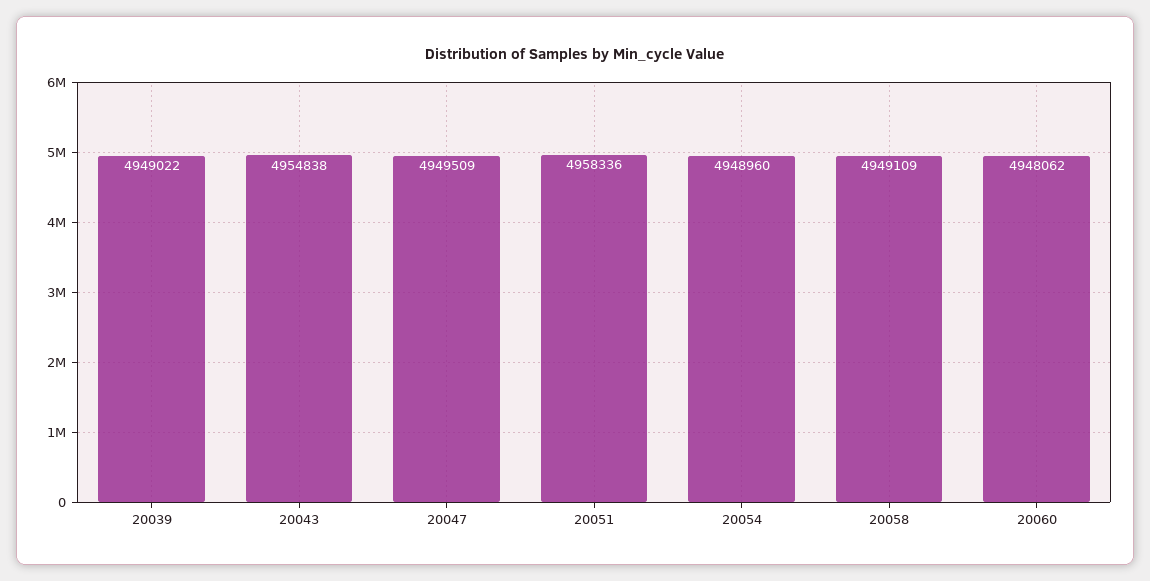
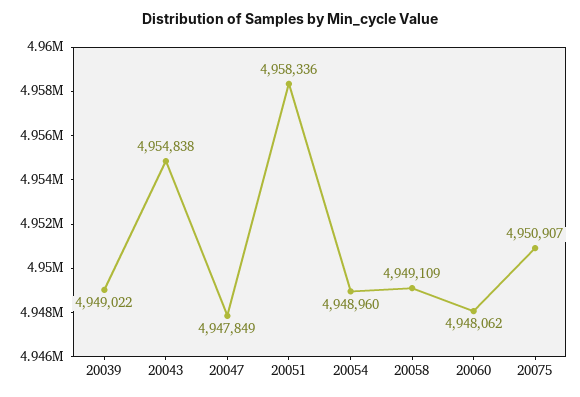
20047: 4949509 -> 4947849
20075: none -> 4950907

